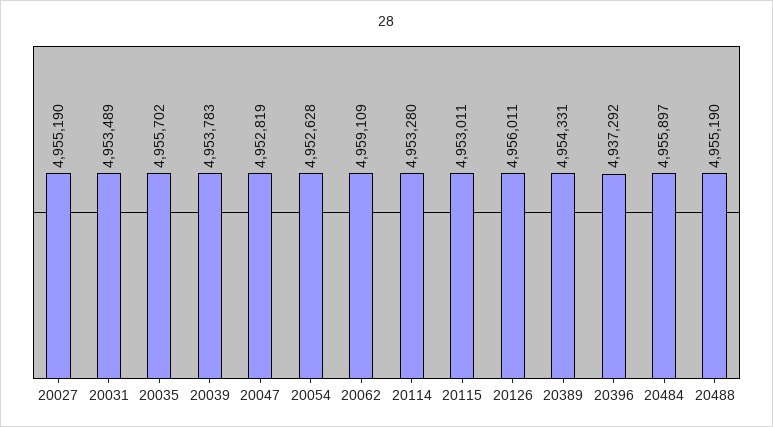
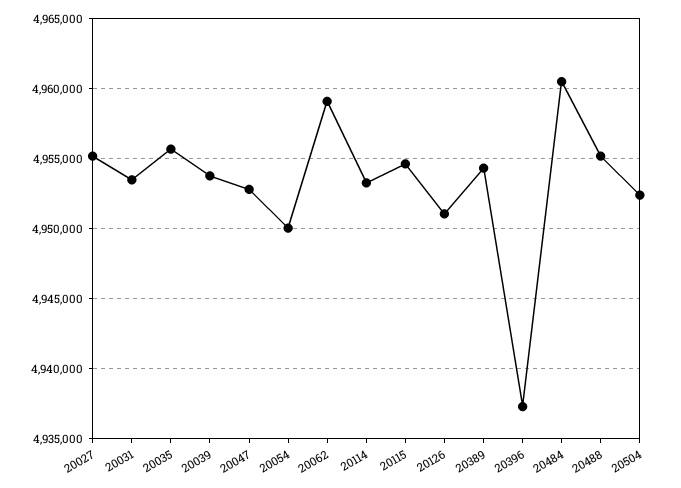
20054: 4952628 -> 4950000
20115: 4953011 -> 4954500
20126: 4956011 -> 4951000
20484: 4955897 -> 4960500
20504: none -> 4952500

